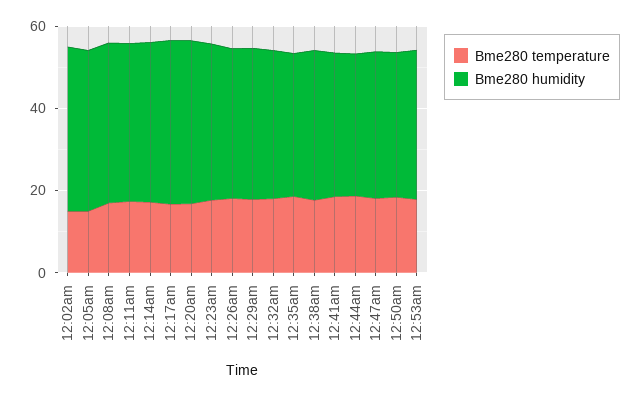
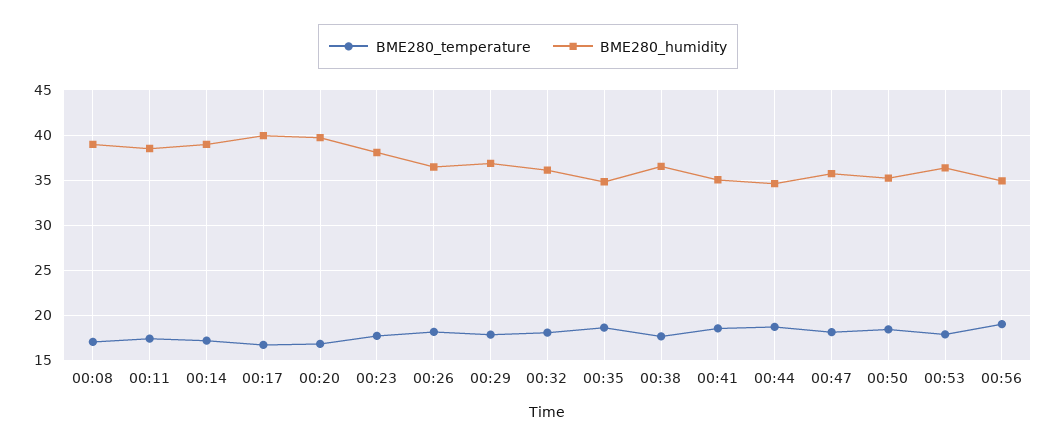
Bme280 temperature, 12:02am: 15 -> none
Bme280 humidity, 12:02am: 40 -> none
Bme280 temperature, 12:05am: 15 -> none
Bme280 humidity, 12:05am: 40 -> none
Bme280 temperature, 00:56: none -> 19
Bme280 humidity, 00:56: none -> 35

